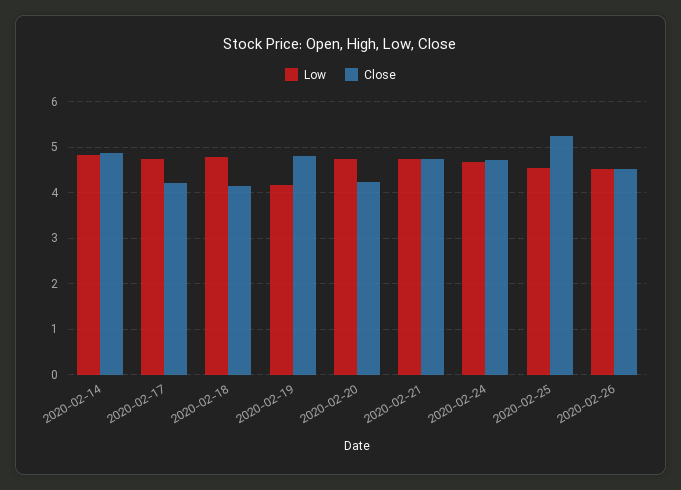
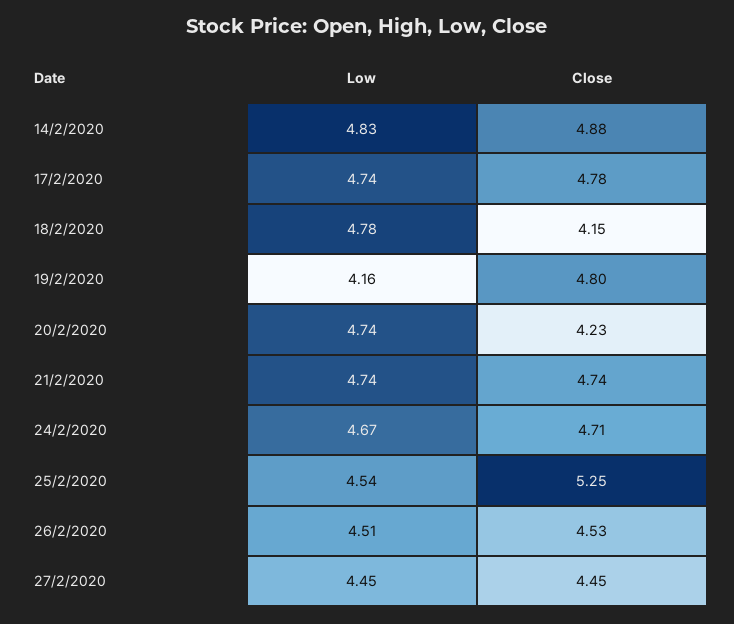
Close, 2020-02-17: 4.2 -> 4.78
Low, 27/2/2020: none -> 4.45
Close, 27/2/2020: none -> 4.45

